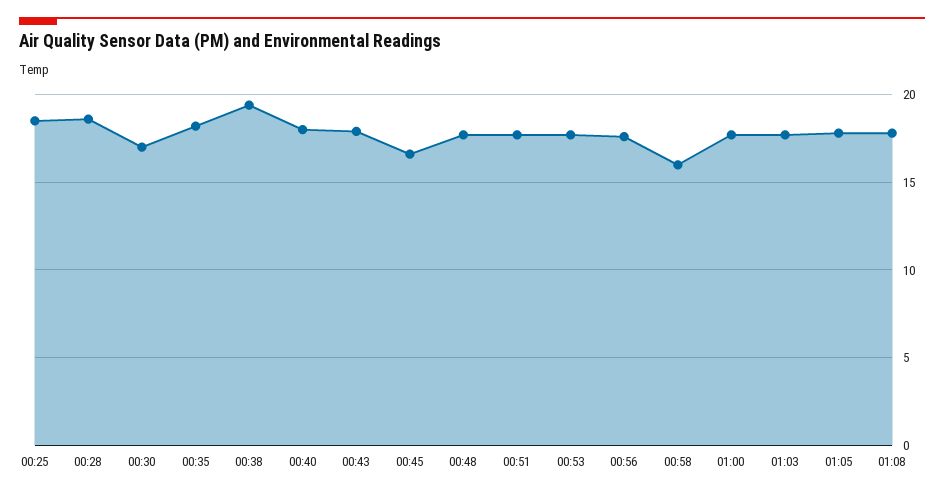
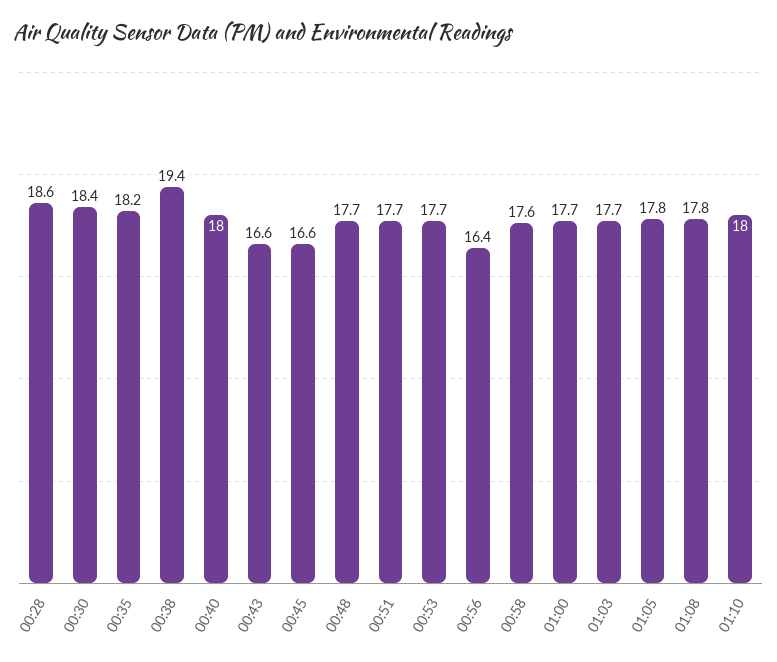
00:25: 18.5 -> none
00:30: 17 -> 18.4
00:43: 18 -> 16.6
00:56: 17.5 -> 16.4
00:58: 16 -> 17.6
01:10: none -> 18

